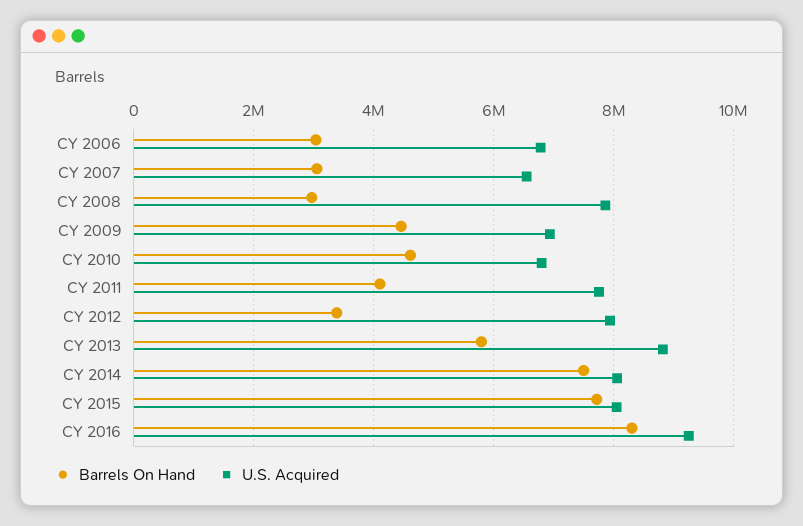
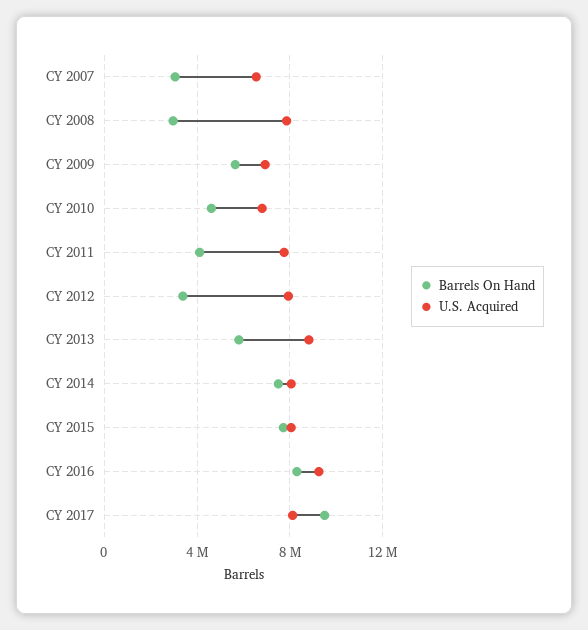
Barrels On Hand, CY 2006: 3000000 -> none
U.S. Acquired, CY 2006: 6800000 -> none
Barrels On Hand, CY 2009: 4400000 -> 5500000
Barrels On Hand, CY 2017: none -> 9500000
U.S. Acquired, CY 2017: none -> 8000000

